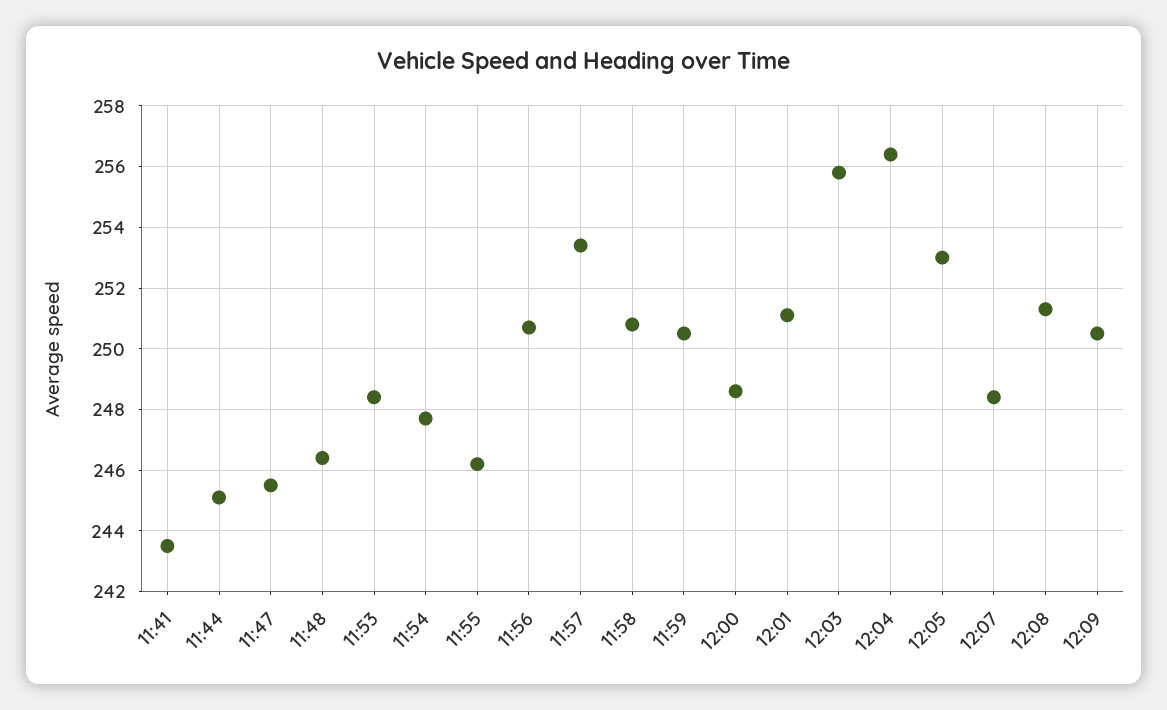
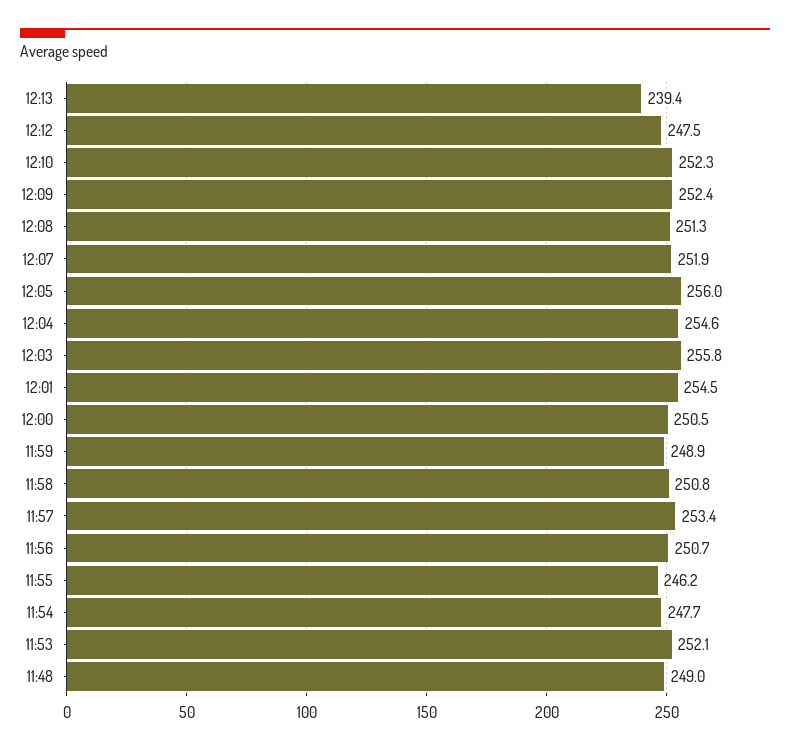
11:41: 243.5 -> none
11:44: 245 -> none
11:47: 245.5 -> none
11:48: 246.5 -> 249
11:53: 248.5 -> 252.1
11:59: 250.5 -> 248.9
12:00: 248.5 -> 250.5
12:01: 251 -> 254.5
12:04: 256.5 -> 254.6
12:05: 253 -> 256
12:07: 248.5 -> 251.9
12:09: 250.5 -> 252.4
12:13: none -> 239.4
12:12: none -> 247.5
12:10: none -> 252.3

